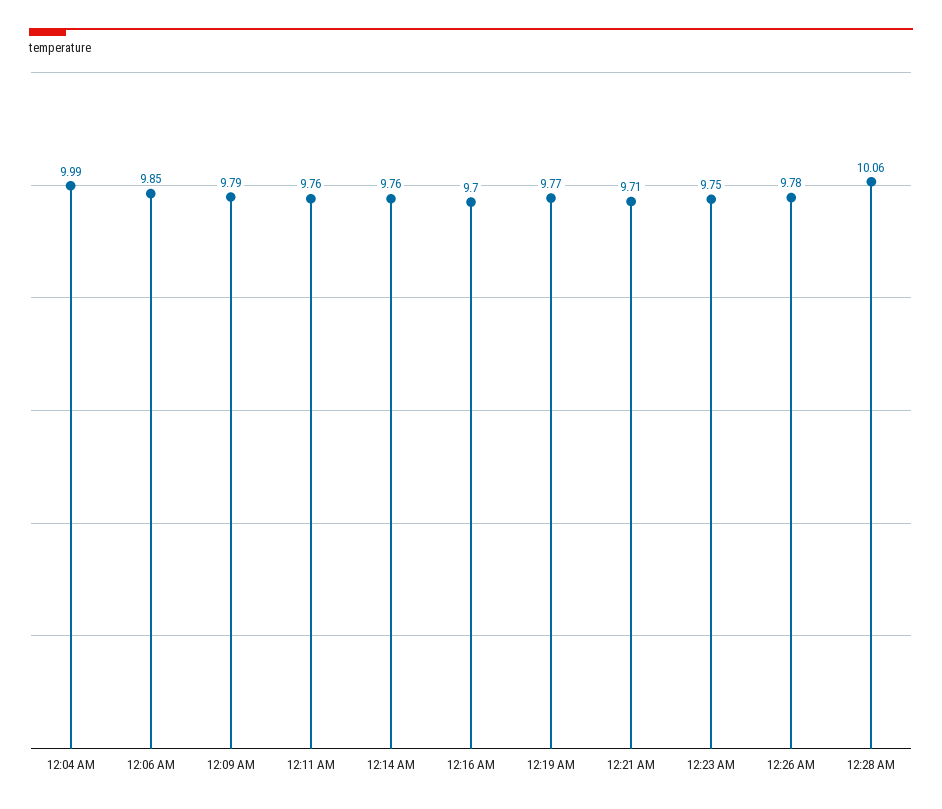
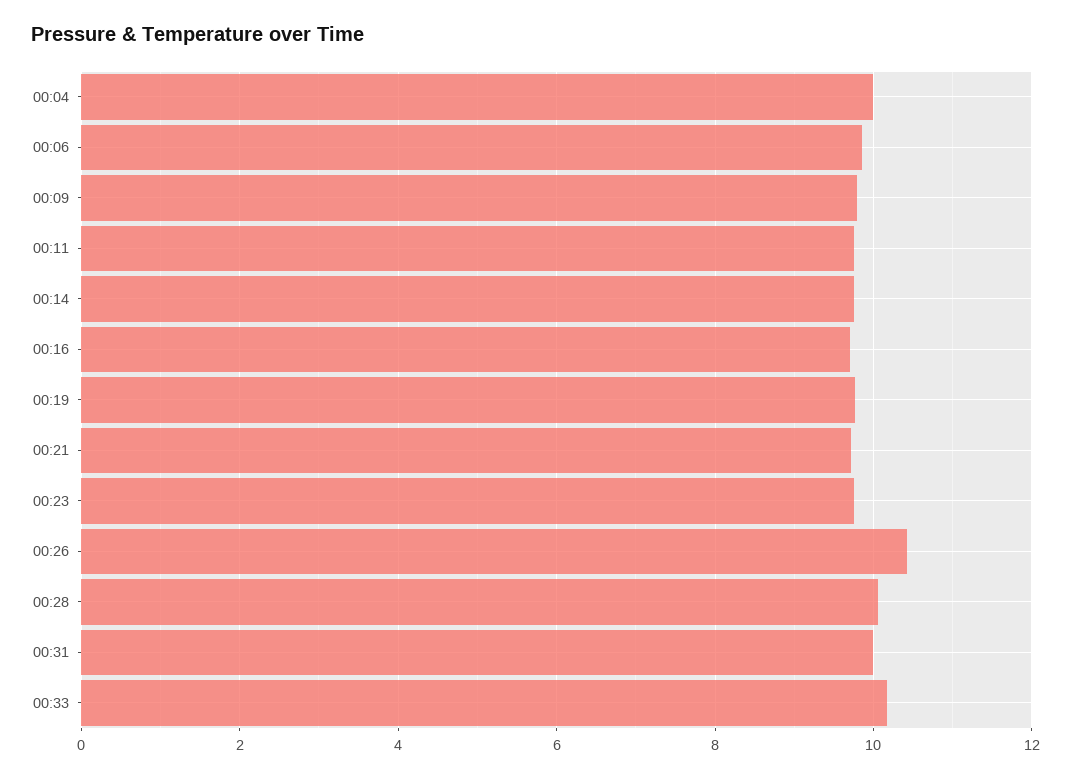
12:26 AM: 9.78 -> 10.4
00:31: none -> 10
00:33: none -> 10.2

